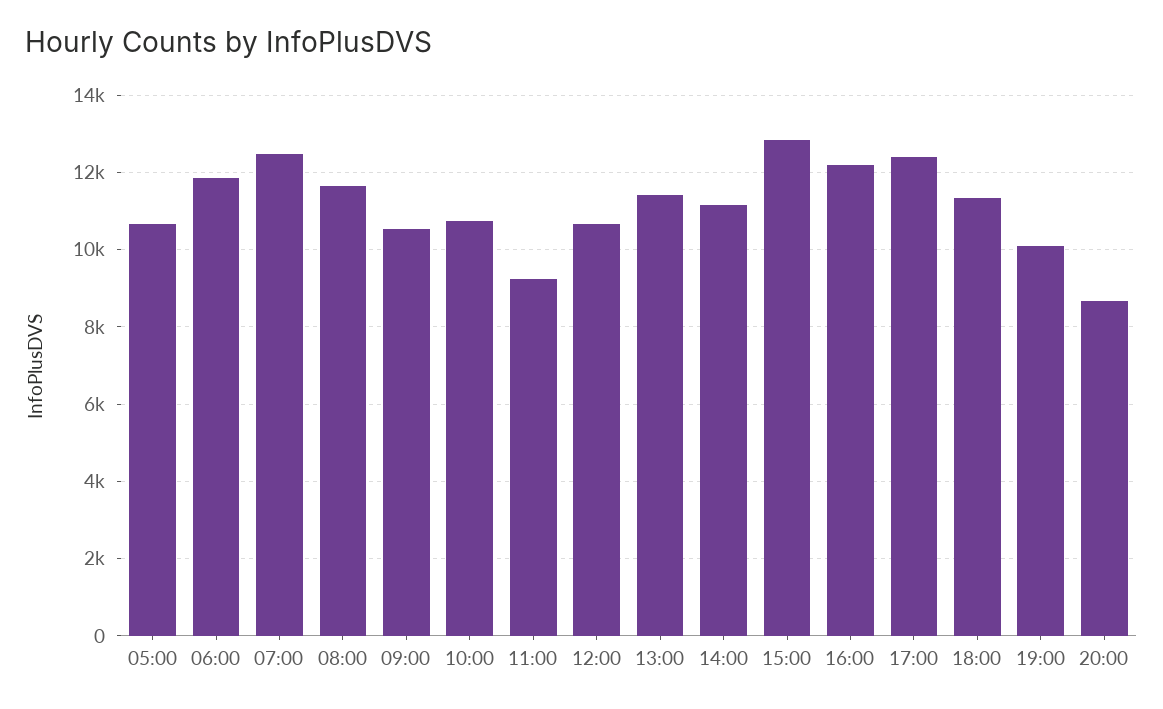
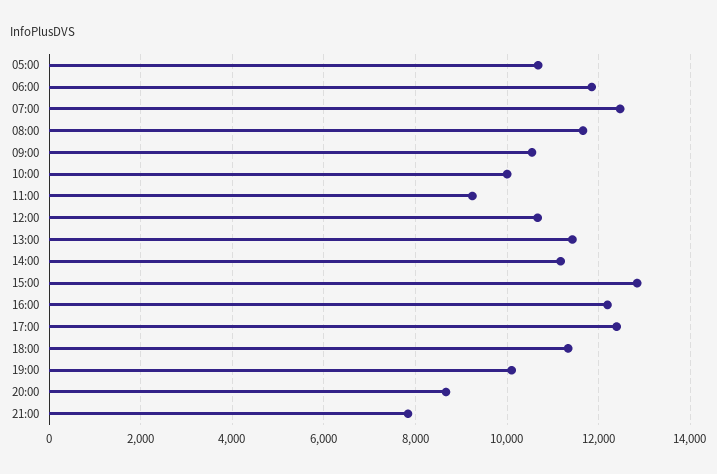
10:00: 10800 -> 10000
21:00: none -> 7800

